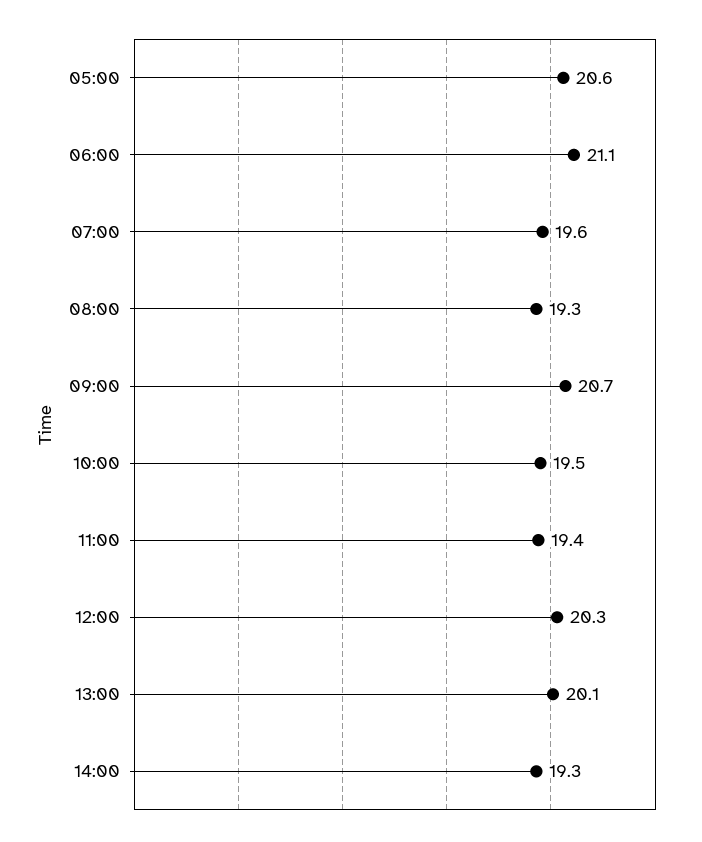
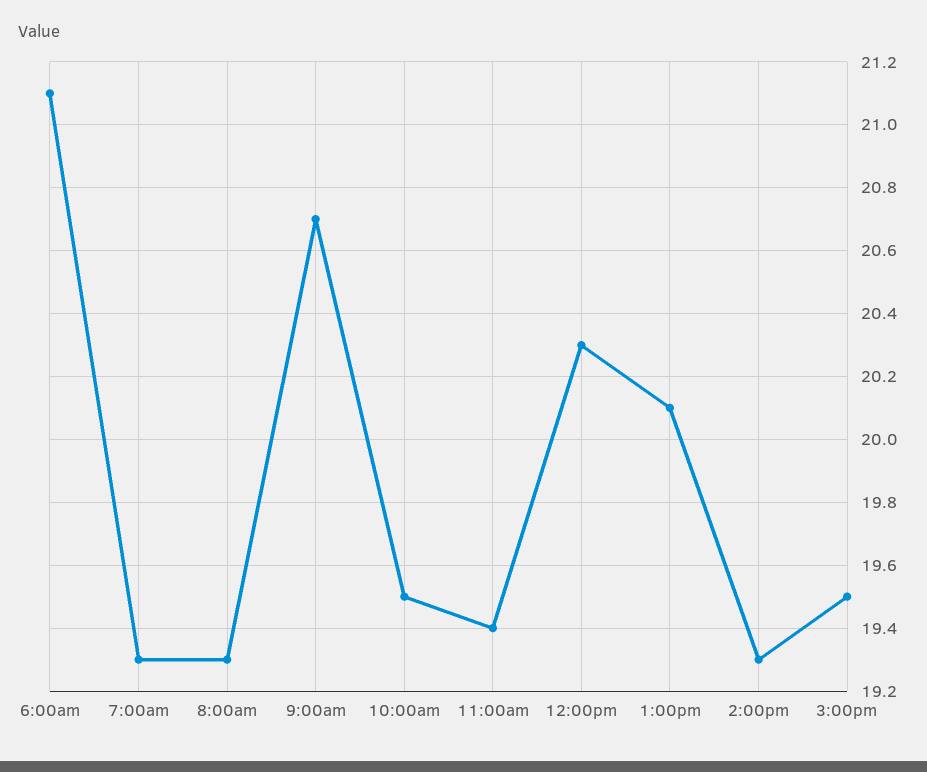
05:00: 20.6 -> none
07:00: 19.6 -> 19.3
3:00pm: none -> 19.5

